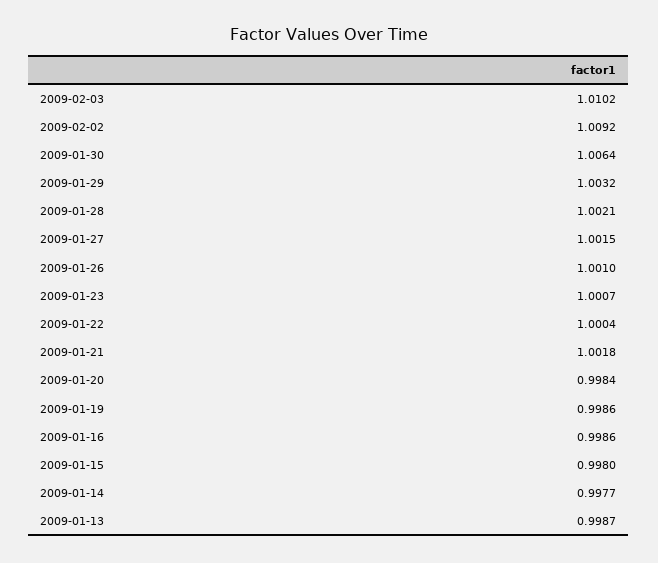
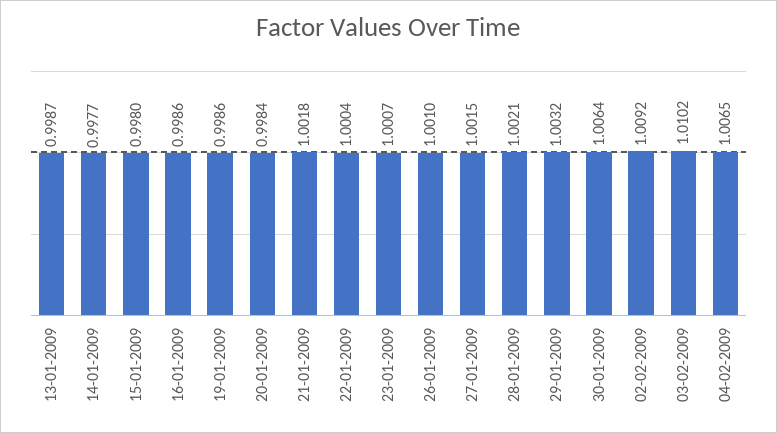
04-02-2009: none -> 1.0065

